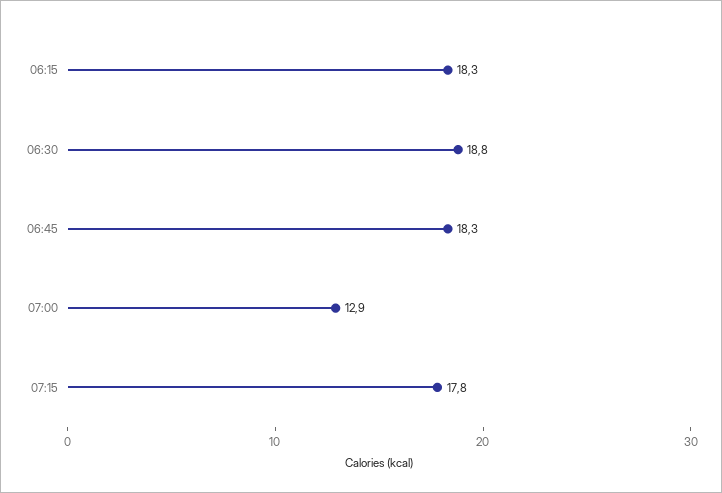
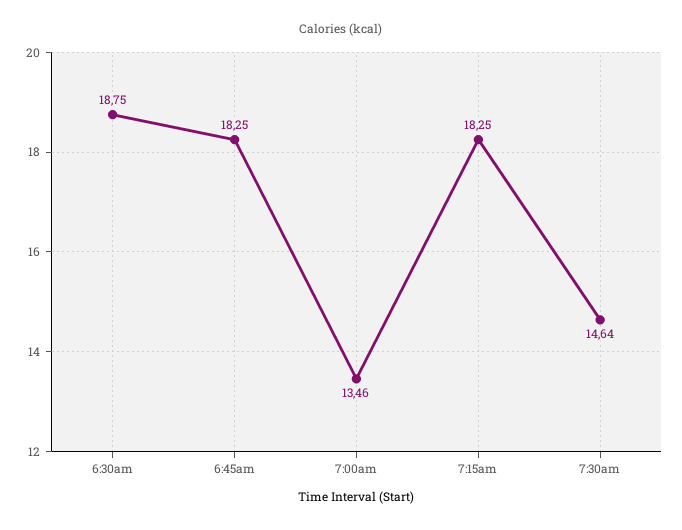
06:15: 18.3 -> none
07:00: 12.9 -> 13.46
07:15: 17.8 -> 18.25
7:30am: none -> 14.64

